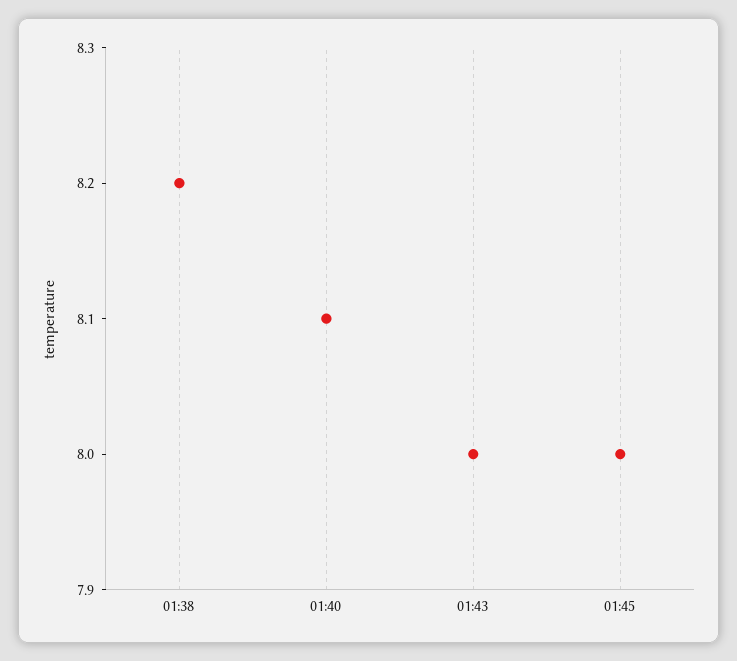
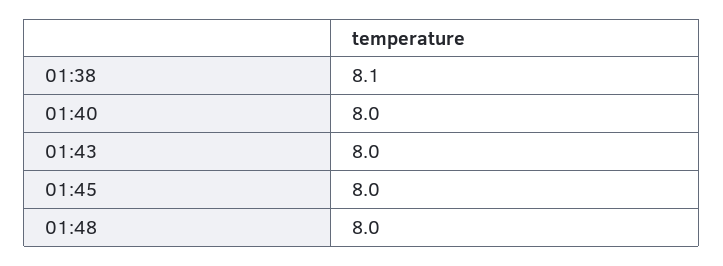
01:38: 8.2 -> 8.1
01:40: 8.1 -> 8
01:48: none -> 8

